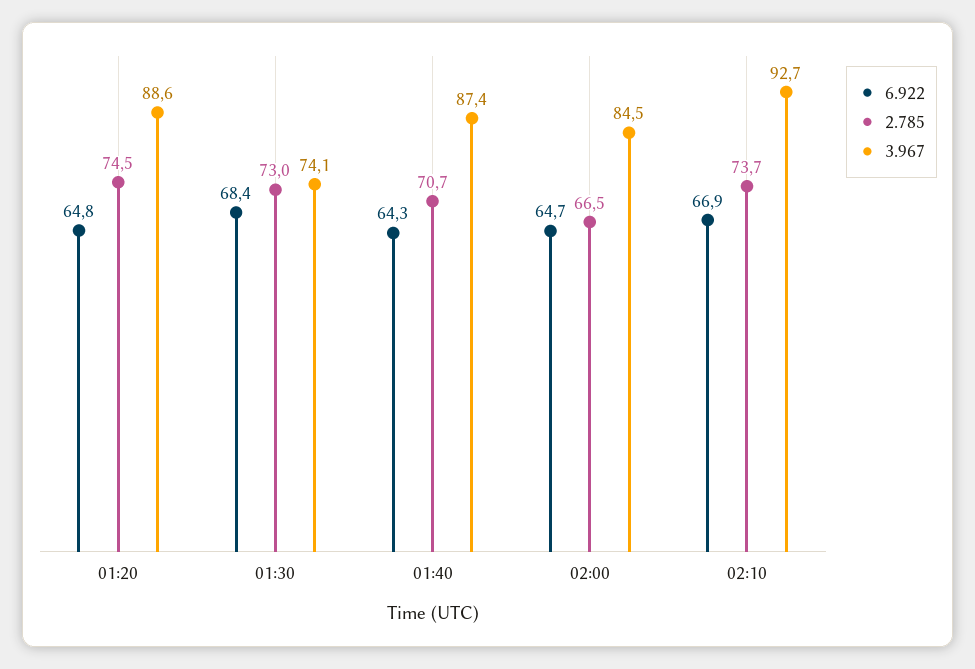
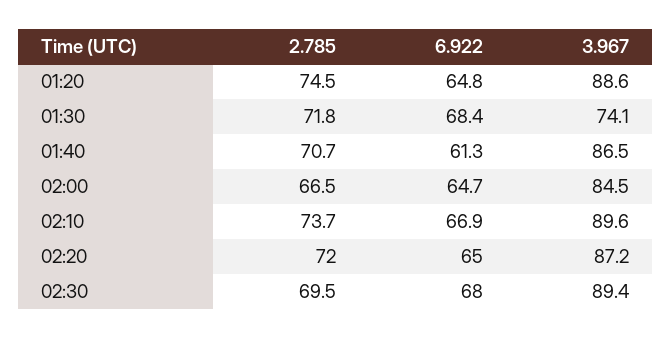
2.785, 01:30: 73 -> 71.8
6.922, 01:40: 64.3 -> 61.3
3.967, 01:40: 87.4 -> 86.5
3.967, 02:10: 92.7 -> 89.6
2.785, 02:20: none -> 72
6.922, 02:20: none -> 65
3.967, 02:20: none -> 87.2
2.785, 02:30: none -> 69.5
6.922, 02:30: none -> 68
3.967, 02:30: none -> 89.4

